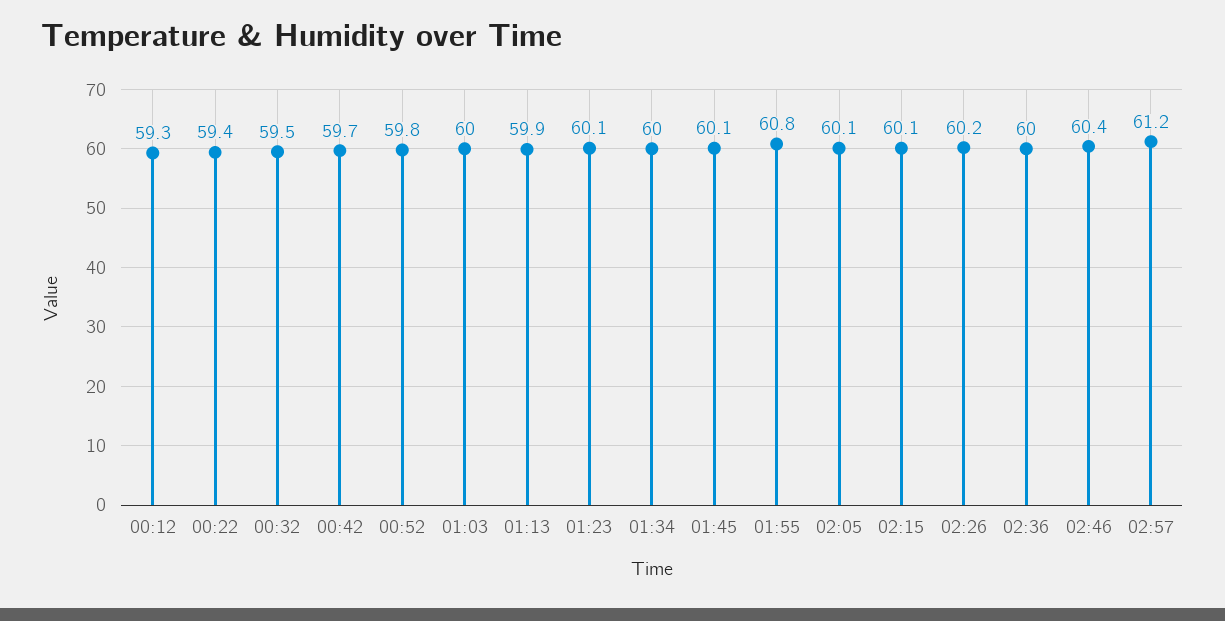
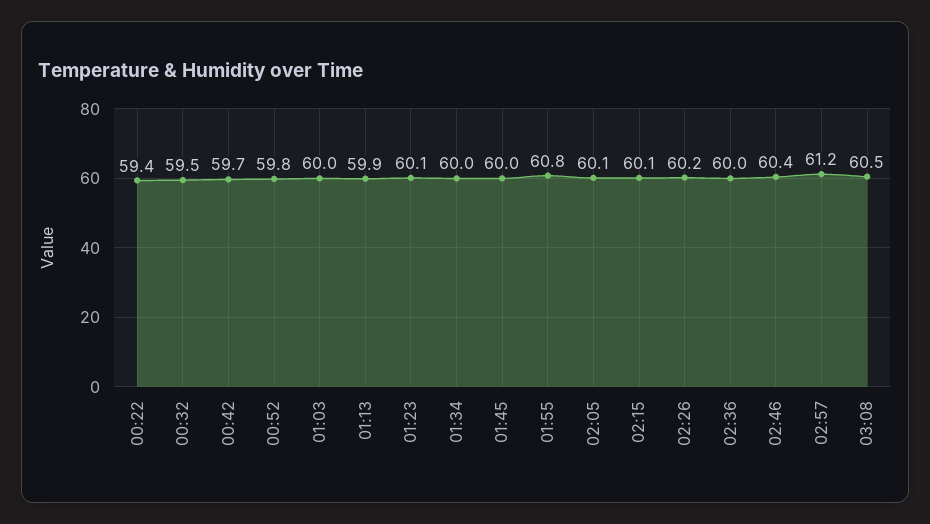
00:12: 59.3 -> none
01:45: 60.1 -> 60
03:08: none -> 60.5

